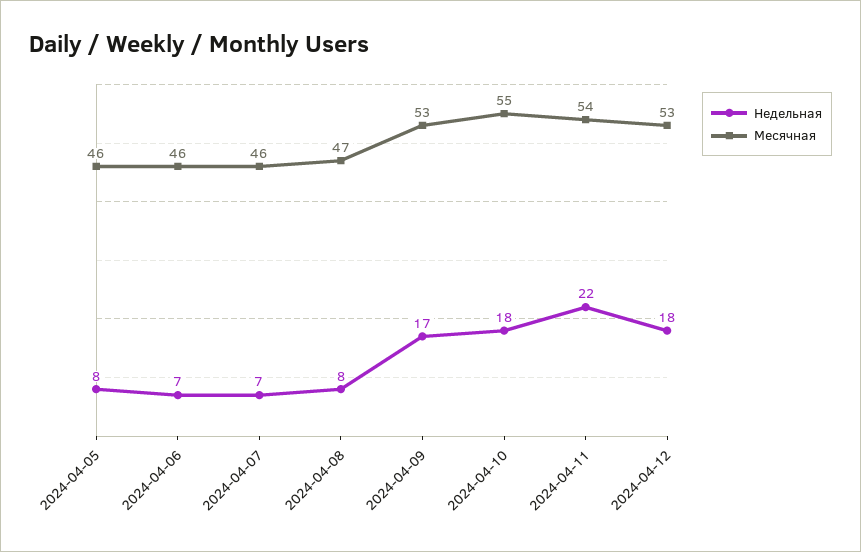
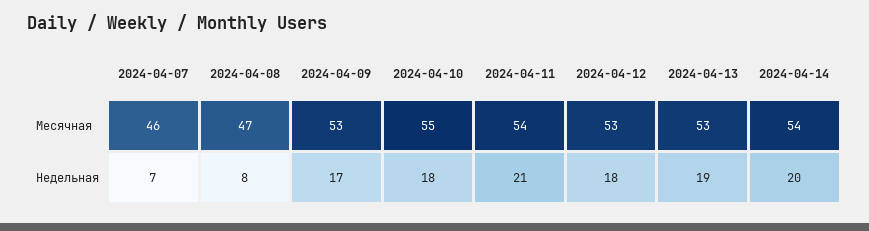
Недельная, 2024-04-05: 8 -> none
Месячная, 2024-04-05: 46 -> none
Недельная, 2024-04-06: 7 -> none
Месячная, 2024-04-06: 46 -> none
Недельная, 2024-04-11: 22 -> 21
Месячная, 2024-04-13: none -> 53
Месячная, 2024-04-14: none -> 54
Недельная, 2024-04-13: none -> 19
Недельная, 2024-04-14: none -> 20

